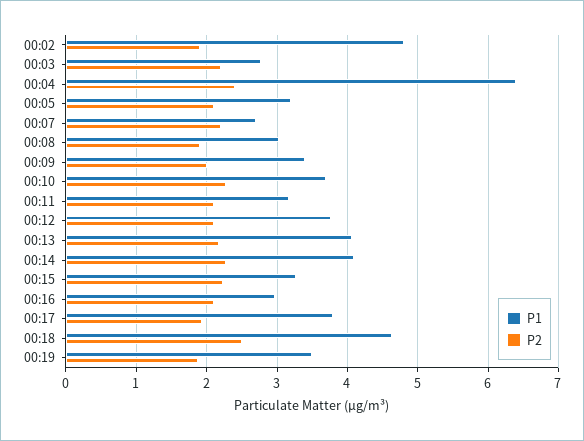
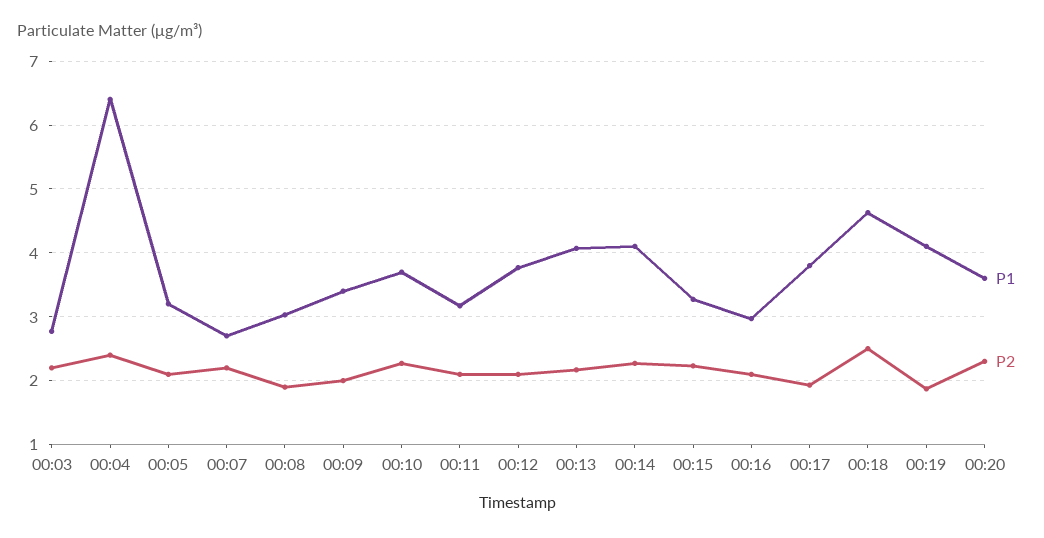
P1, 00:02: 4.8 -> none
P2, 00:02: 1.9 -> none
P1, 00:19: 3.5 -> 4.1
P1, 00:20: none -> 3.6
P2, 00:20: none -> 2.3

